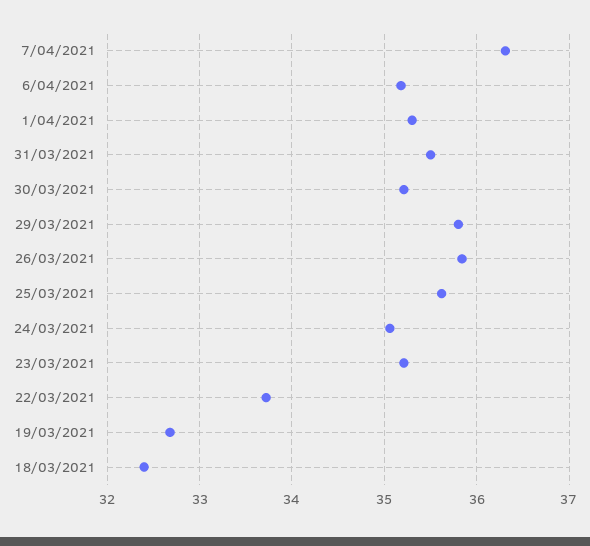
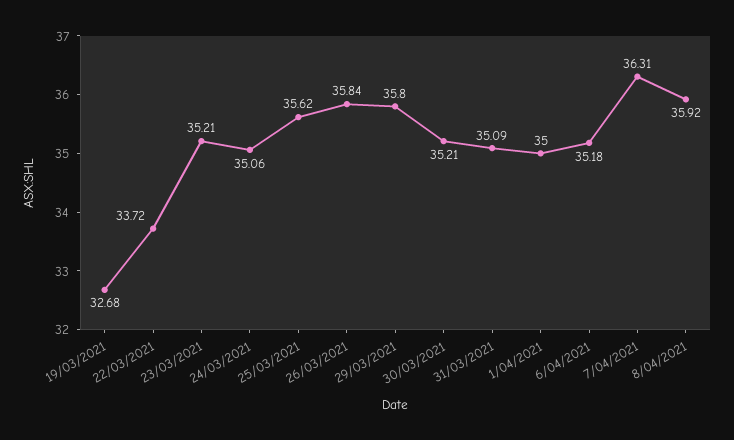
1/04/2021: 35.3 -> 35
31/03/2021: 35.5 -> 35.09
18/03/2021: 32.4 -> none
8/04/2021: none -> 35.92

